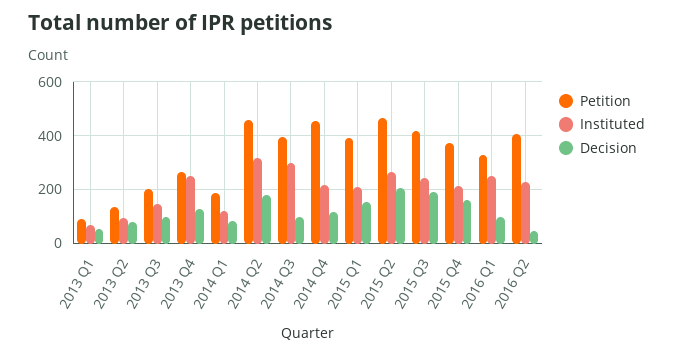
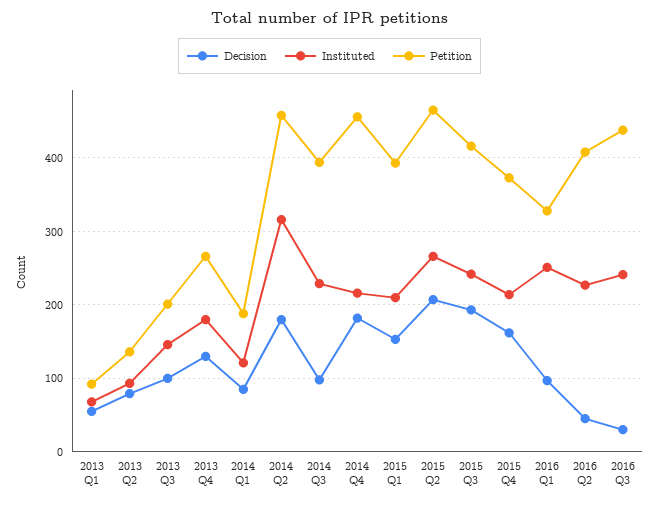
Instituted, 2013 Q4: 250 -> 180
Instituted, 2014 Q3: 300 -> 230
Decision, 2014 Q4: 125 -> 180
Decision, 2016 Q3: none -> 30
Instituted, 2016 Q3: none -> 240
Petition, 2016 Q3: none -> 440

